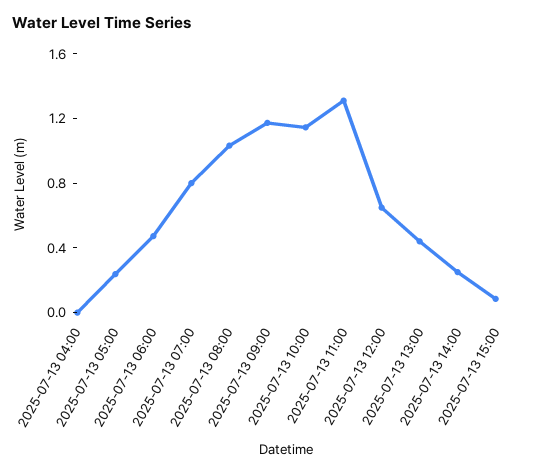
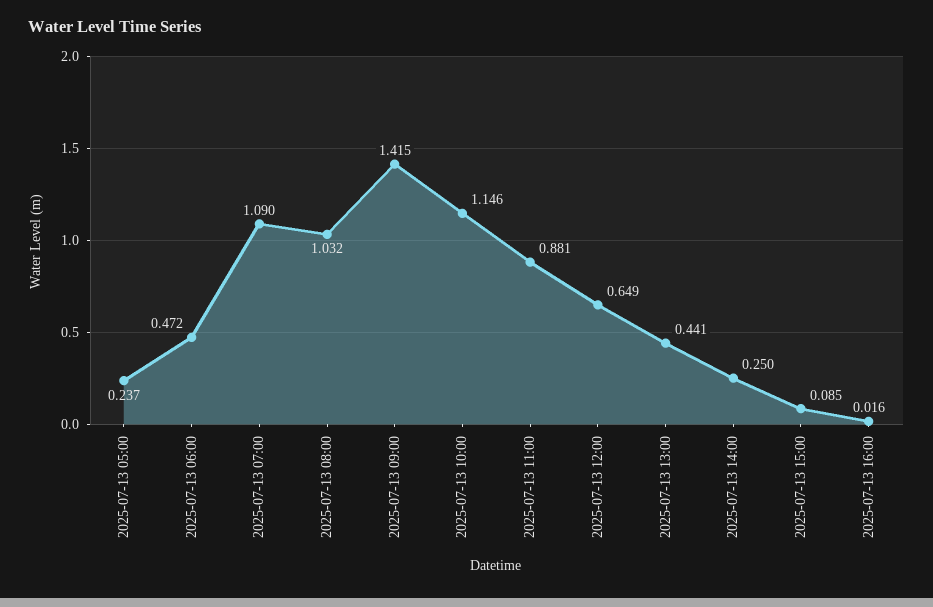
2025-07-13 04:00: 0 -> none
2025-07-13 07:00: 0.8 -> 1.09
2025-07-13 09:00: 1.2 -> 1.415
2025-07-13 11:00: 1.3 -> 0.881
2025-07-13 16:00: none -> 0.016

